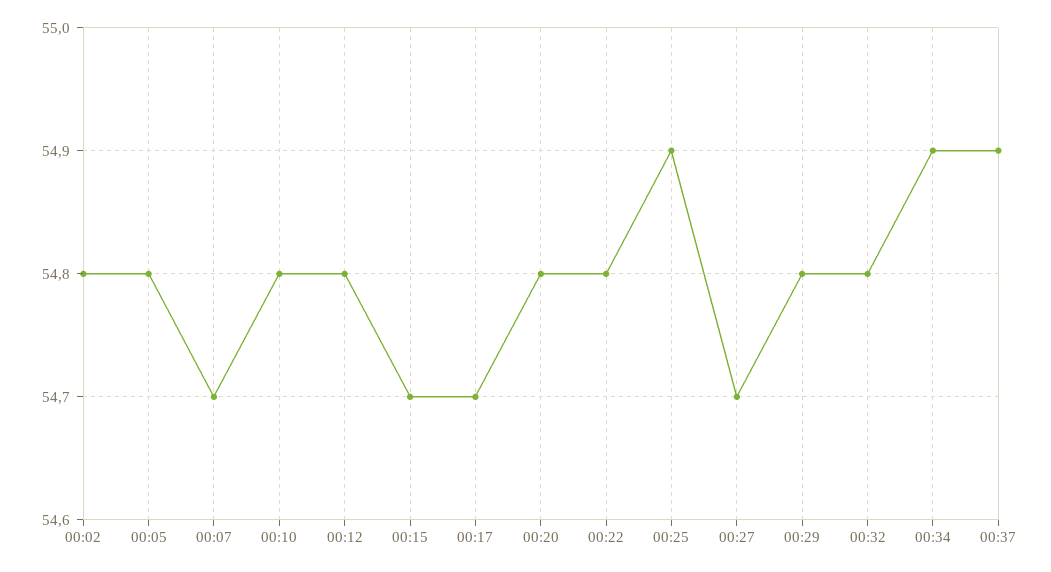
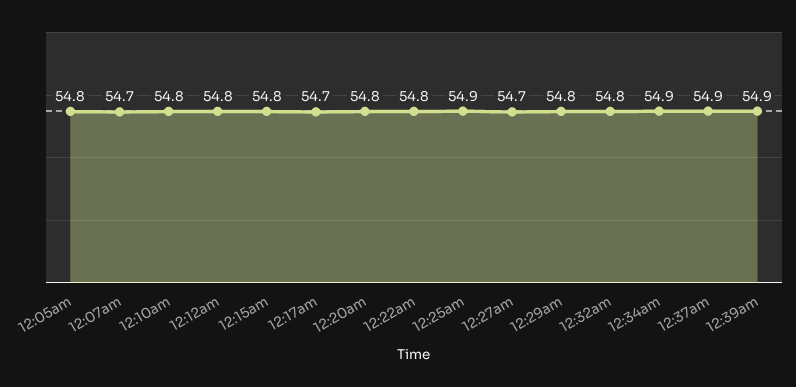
00:02: 54.8 -> none
00:15: 54.7 -> 54.8
12:39am: none -> 54.9

